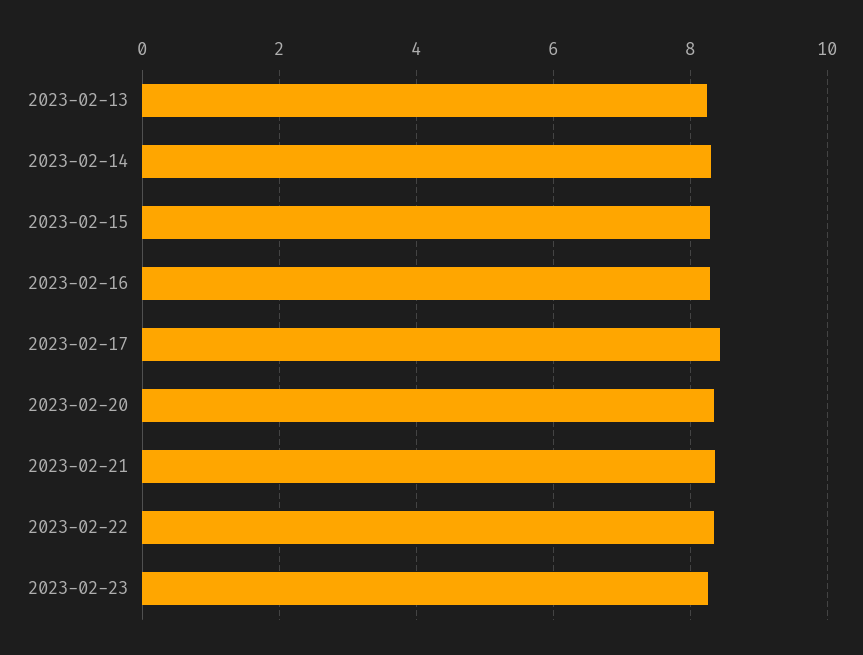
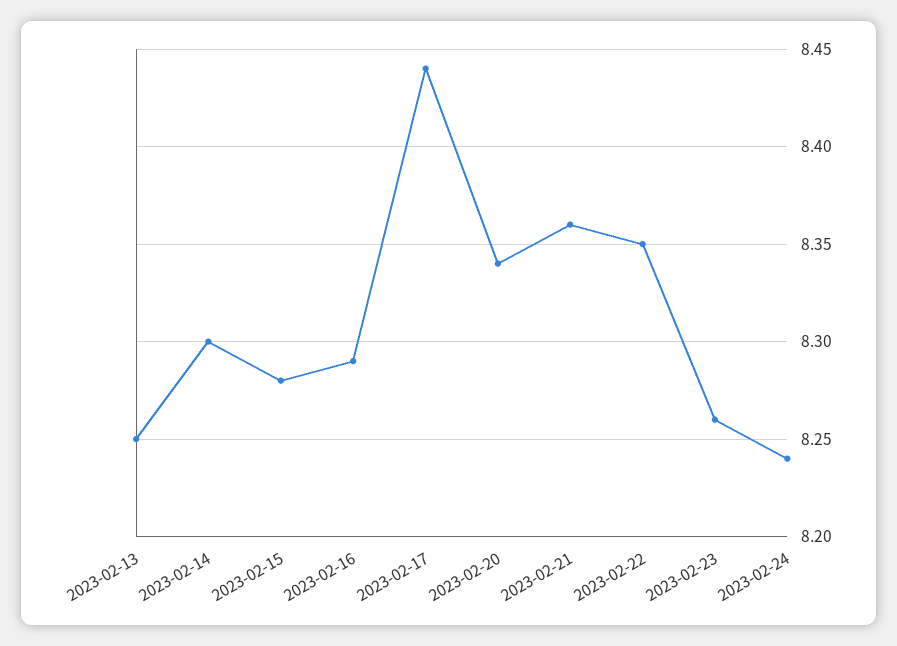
2023-02-24: none -> 8.24

